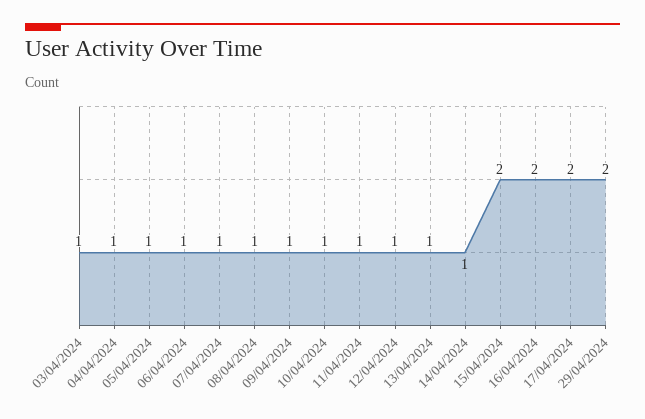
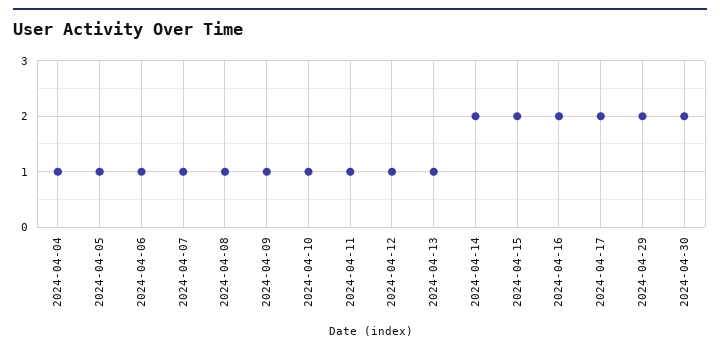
03/04/2024: 1 -> none
14/04/2024: 1 -> 2
2024-04-30: none -> 2

